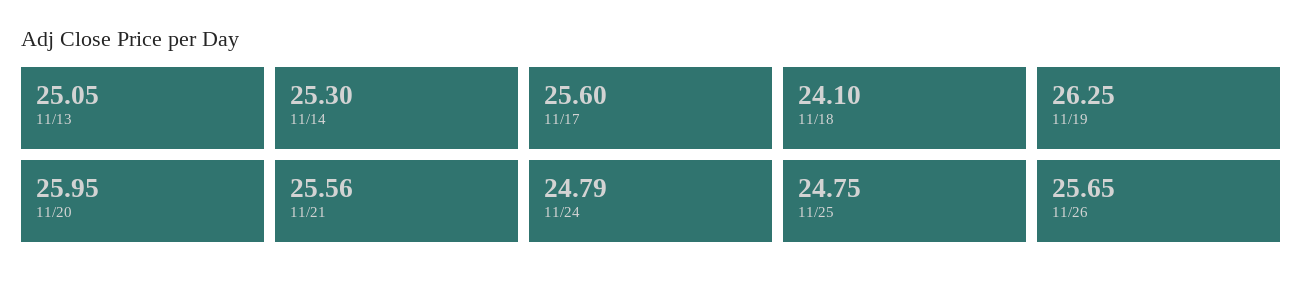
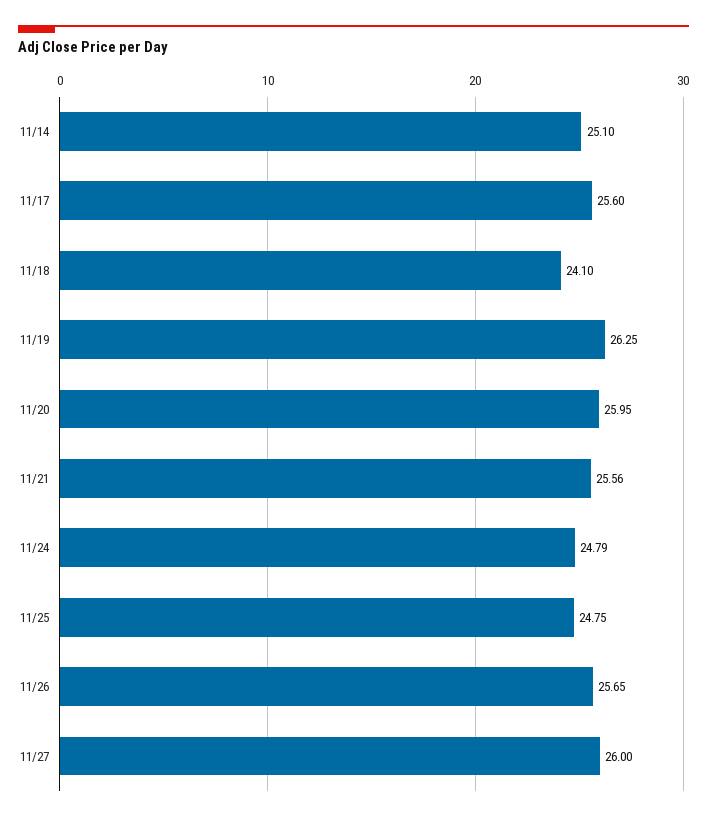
11/13: 25.05 -> none
11/14: 25.3 -> 25.1
11/27: none -> 26

